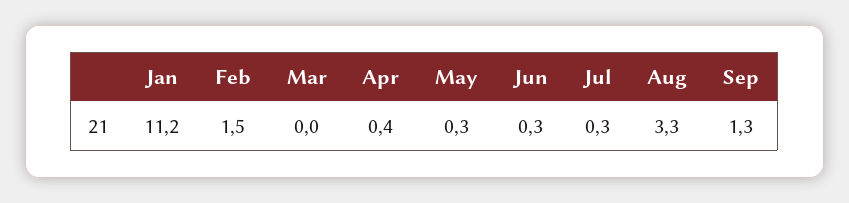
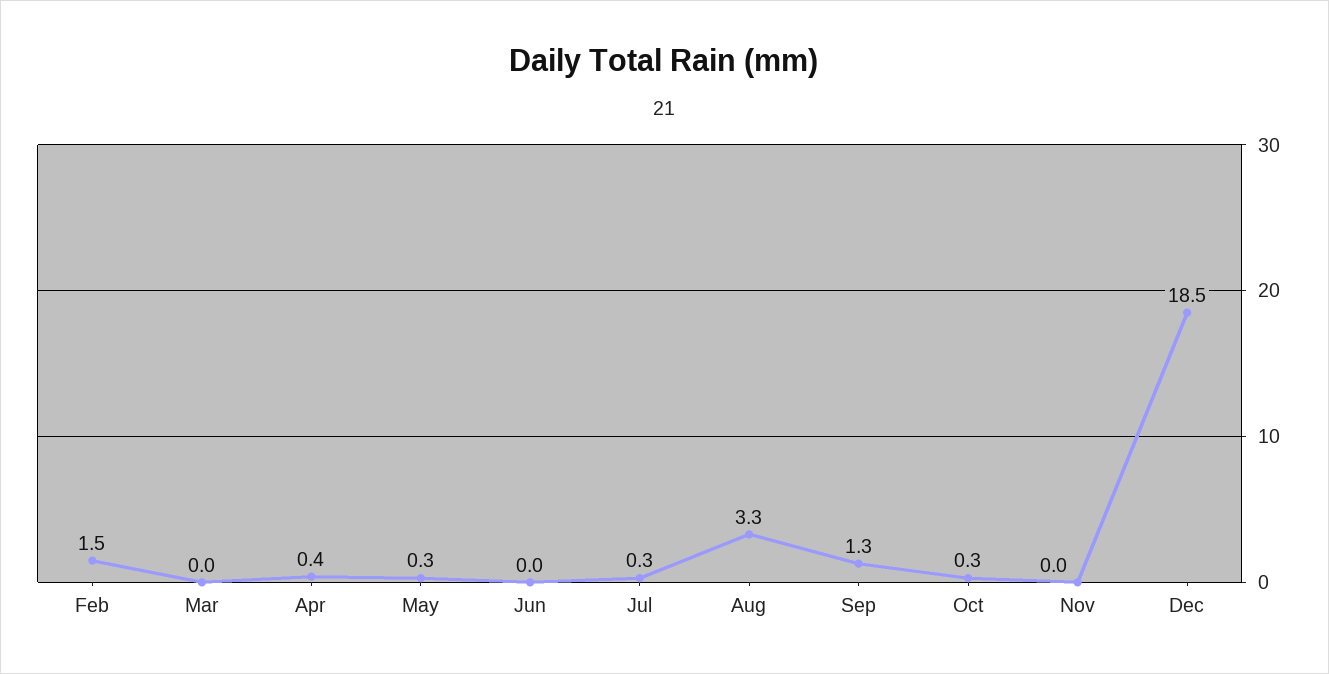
Jan: 11.2 -> none
Jun: 0.3 -> 0
Oct: none -> 0.3
Nov: none -> 0
Dec: none -> 18.5

